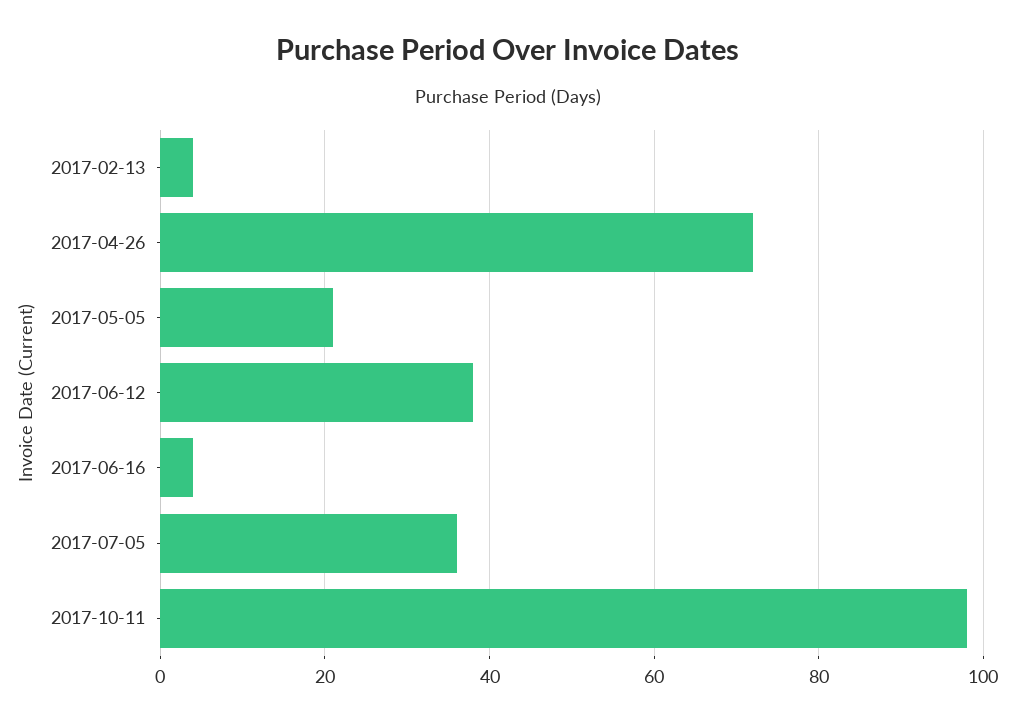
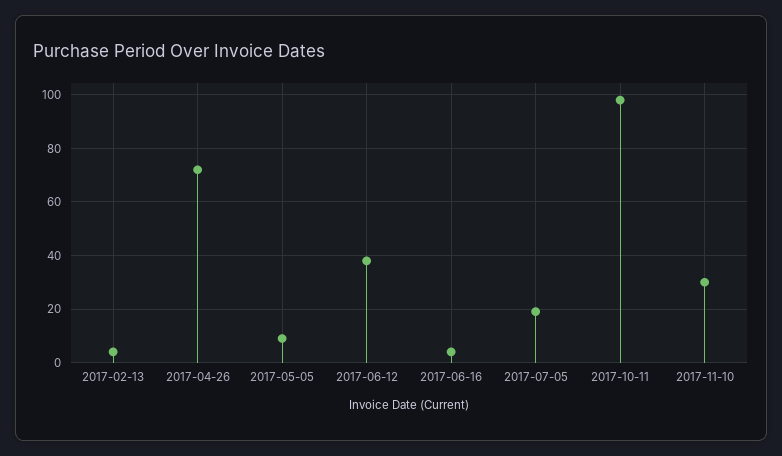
2017-05-05: 20 -> 10
2017-07-05: 35 -> 20
2017-11-10: none -> 30

